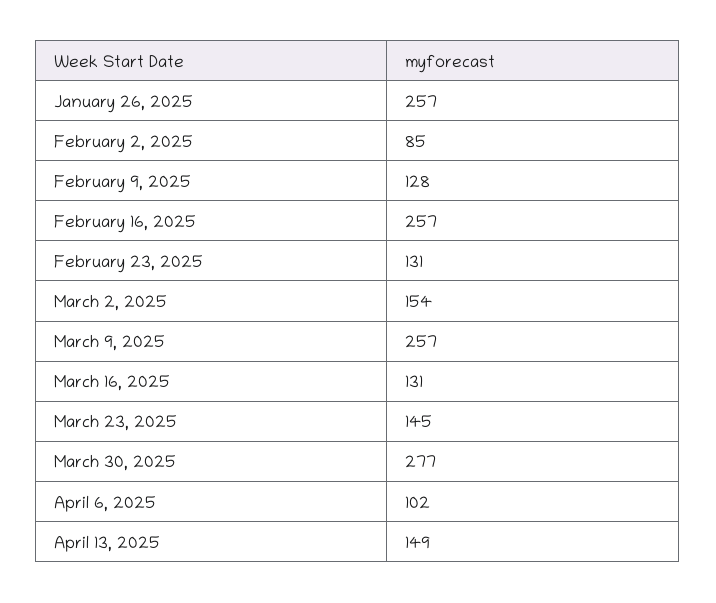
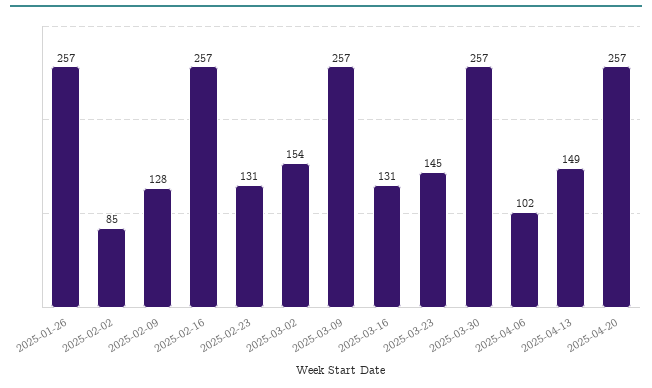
March 30, 2025: 277 -> 257
2025-04-20: none -> 257

